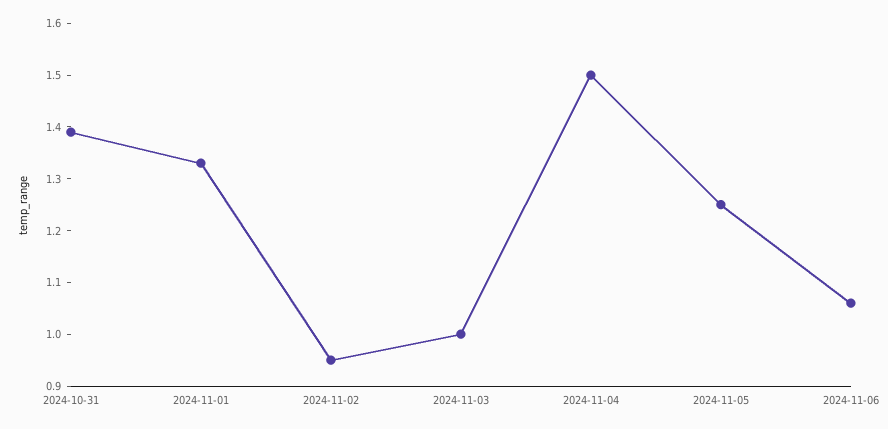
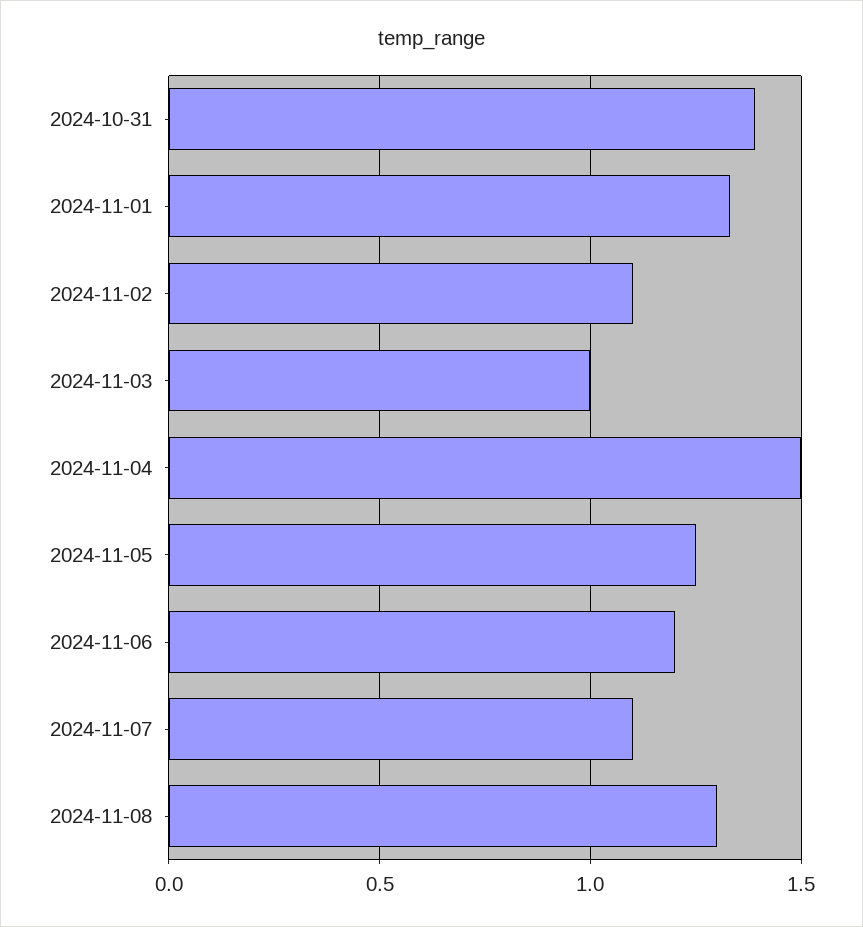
2024-11-02: 0.95 -> 1.1
2024-11-06: 1.05 -> 1.2
2024-11-07: none -> 1.1
2024-11-08: none -> 1.3

